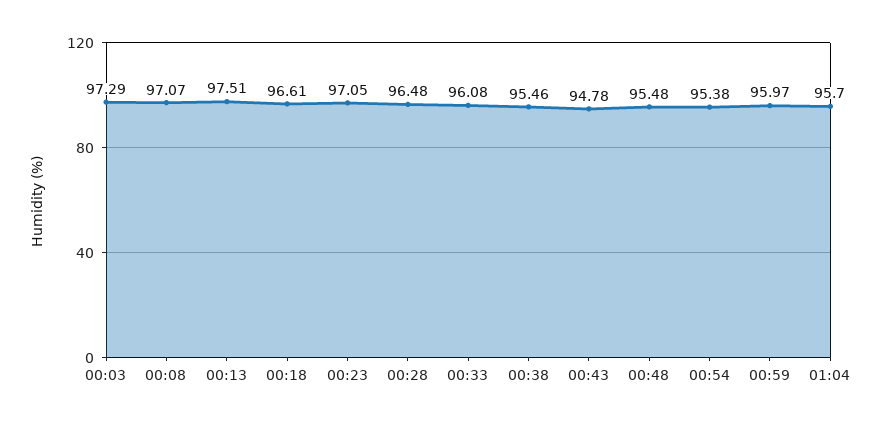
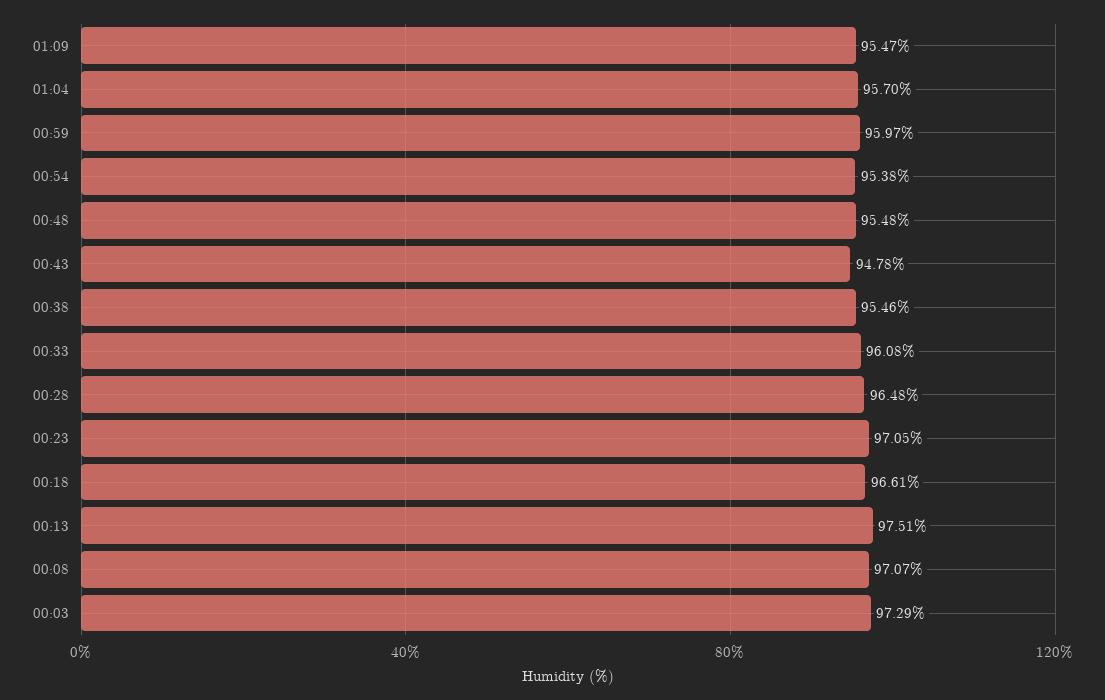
01:09: none -> 95.47

